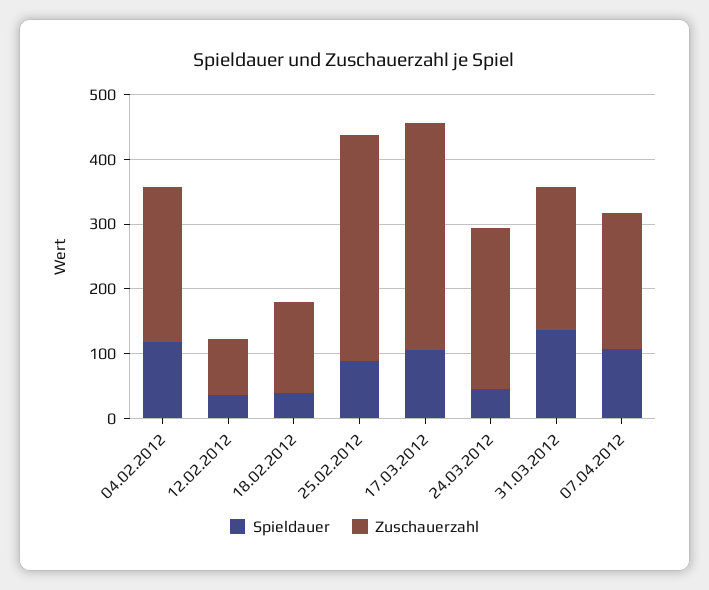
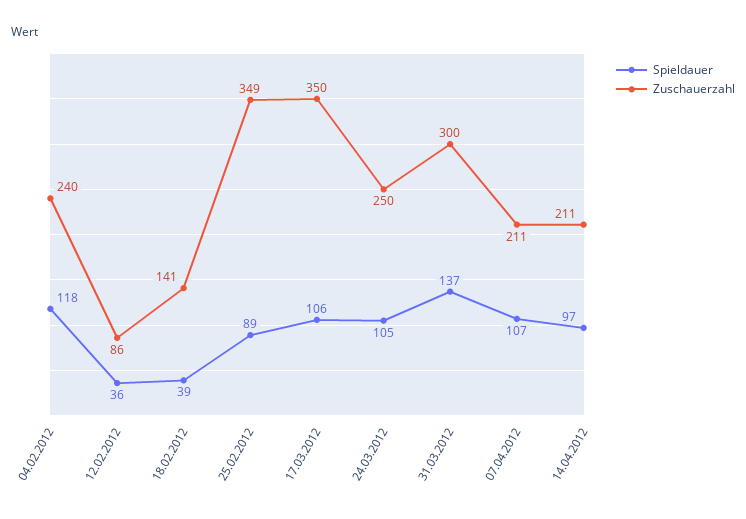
Spieldauer, 24.03.2012: 40 -> 105
Zuschauerzahl, 31.03.2012: 220 -> 300
Spieldauer, 14.04.2012: none -> 97
Zuschauerzahl, 14.04.2012: none -> 211

